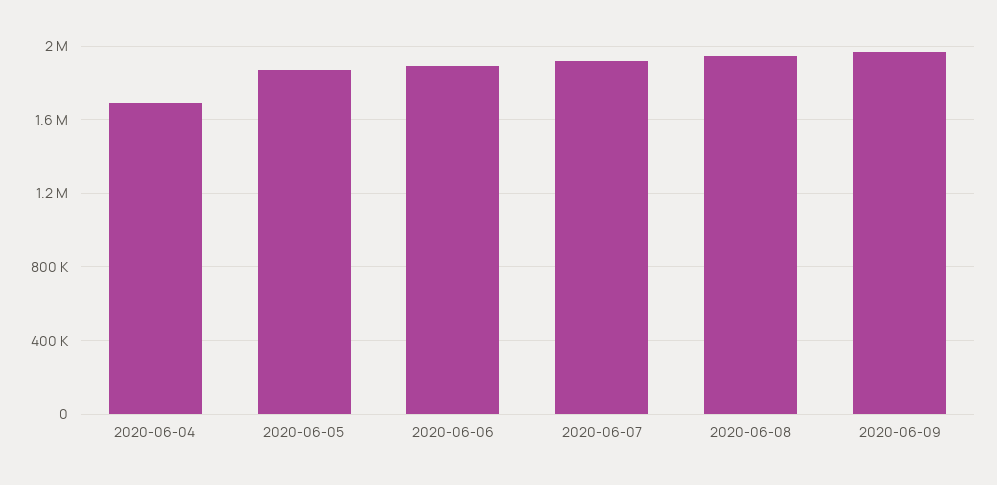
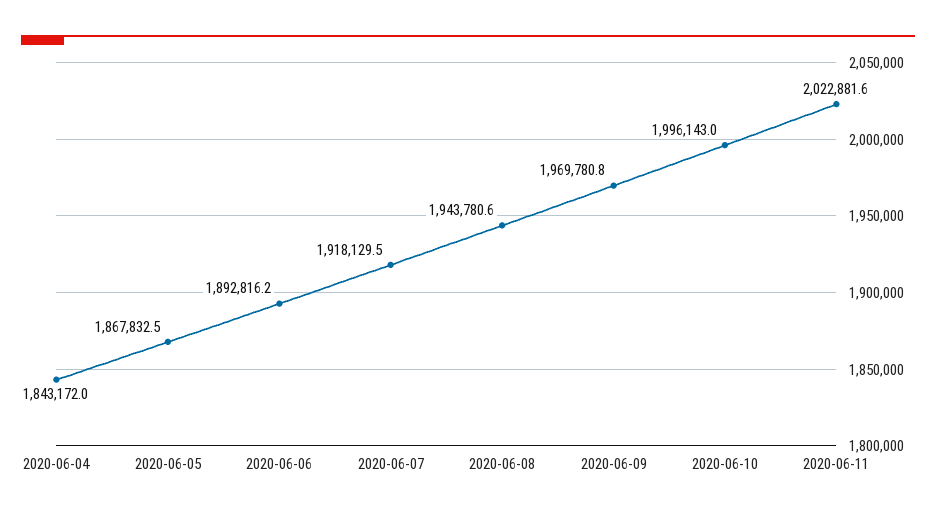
2020-06-04: 1700000 -> 1843172
2020-06-10: none -> 1996143
2020-06-11: none -> 2022881.6

